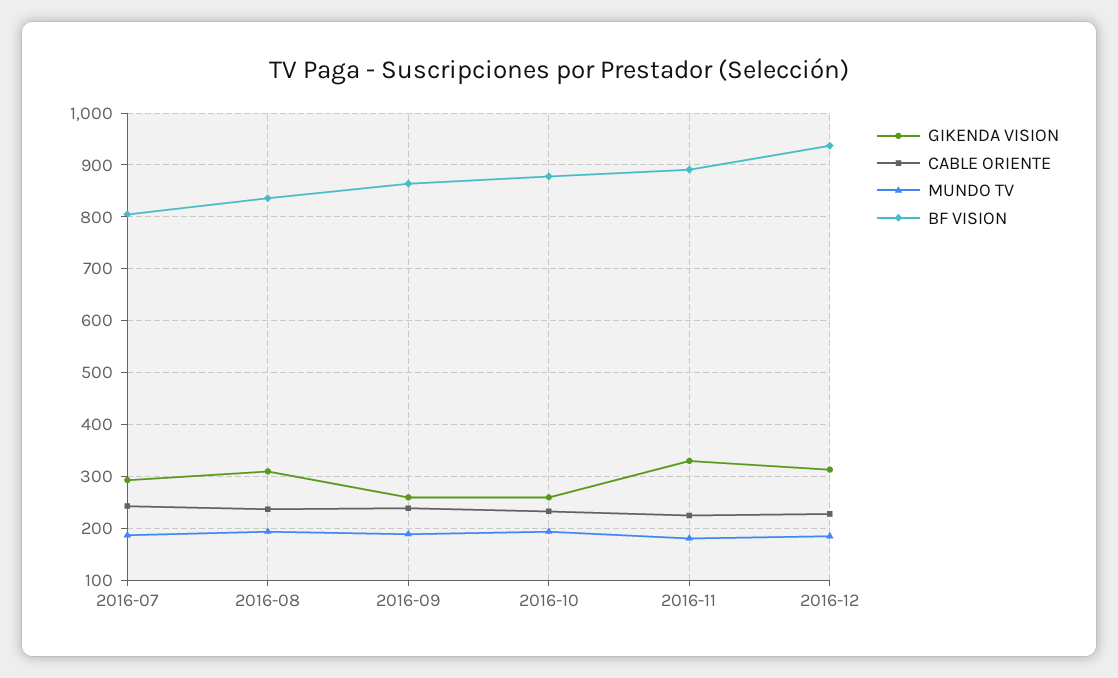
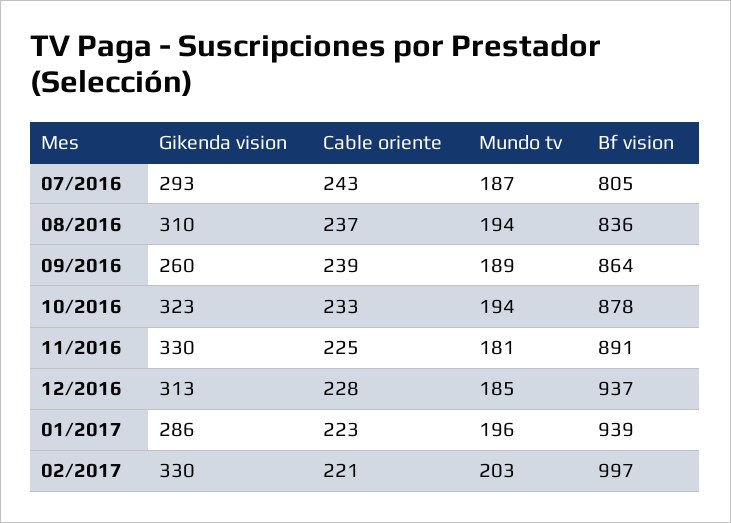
GIKENDA VISION, 2016-10: 260 -> 323
GIKENDA VISION, 01/2017: none -> 286
CABLE ORIENTE, 01/2017: none -> 223
MUNDO TV, 01/2017: none -> 196
BF VISION, 01/2017: none -> 939
GIKENDA VISION, 02/2017: none -> 330
CABLE ORIENTE, 02/2017: none -> 221
MUNDO TV, 02/2017: none -> 203
BF VISION, 02/2017: none -> 997

